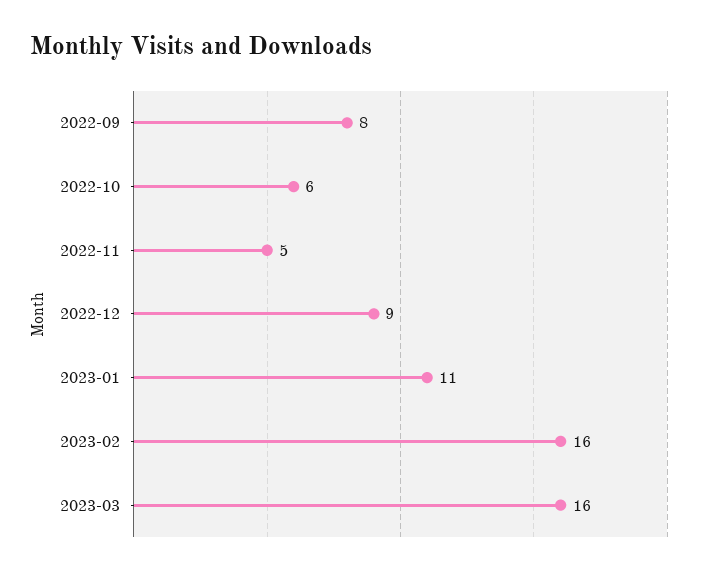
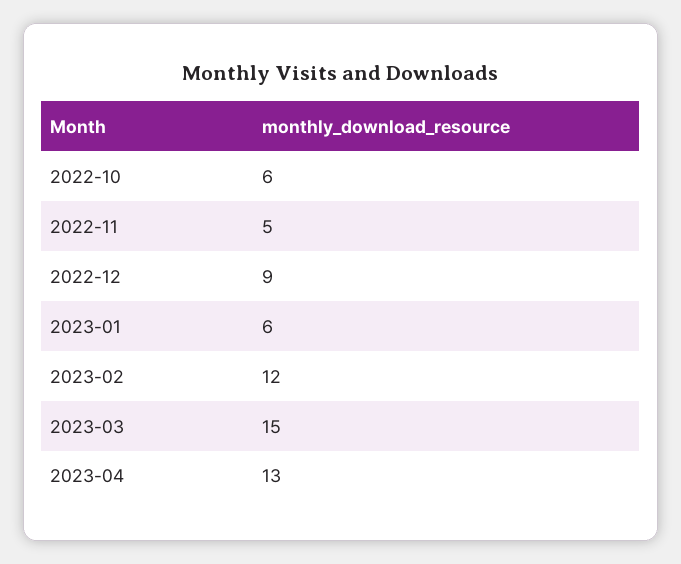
2022-09: 8 -> none
2023-01: 11 -> 6
2023-02: 16 -> 12
2023-03: 16 -> 15
2023-04: none -> 13

